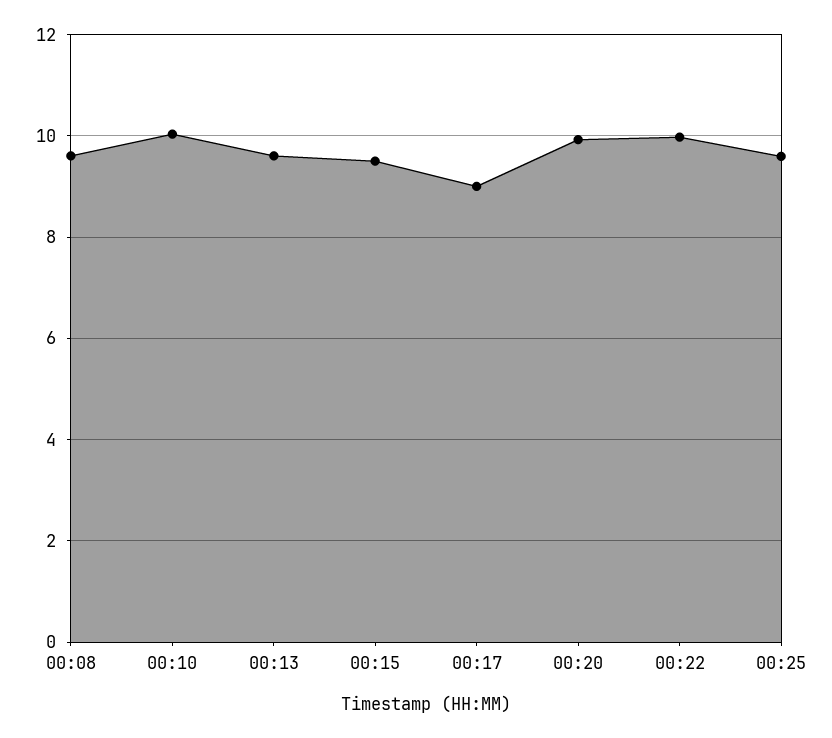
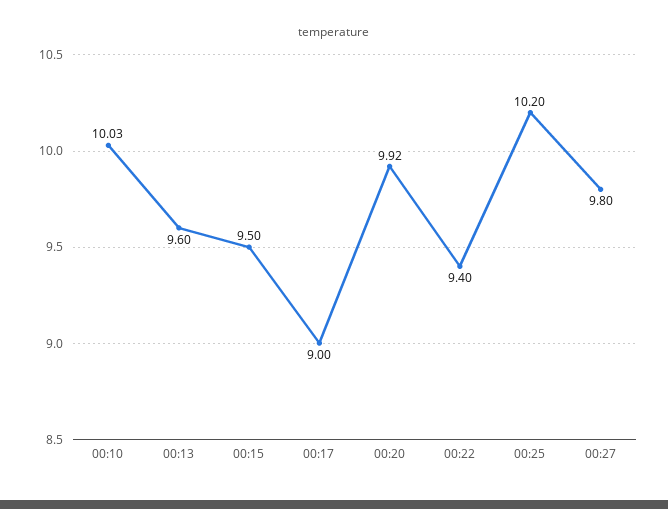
00:08: 9.6 -> none
00:22: 10 -> 9.4
00:25: 9.6 -> 10.2
00:27: none -> 9.8

